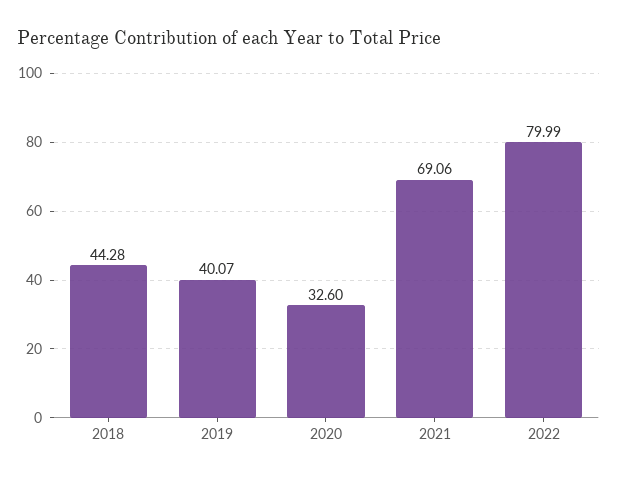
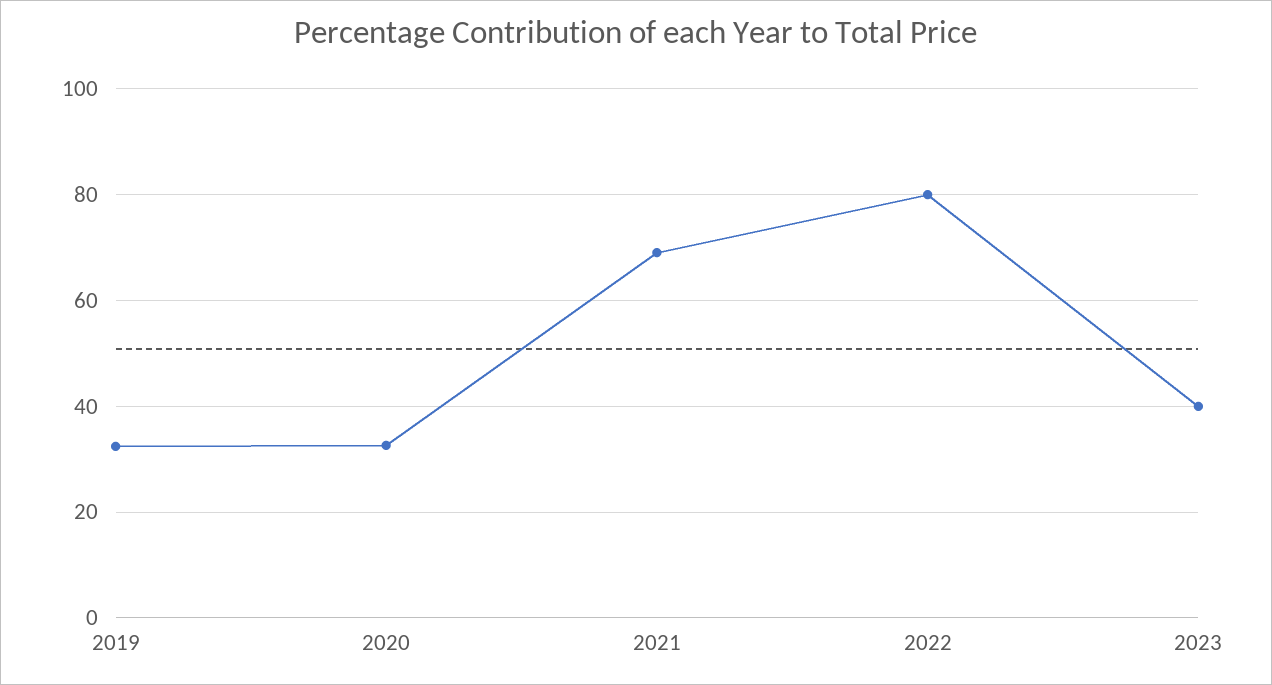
2018: 44.28 -> none
2019: 40.07 -> 32
2023: none -> 40

